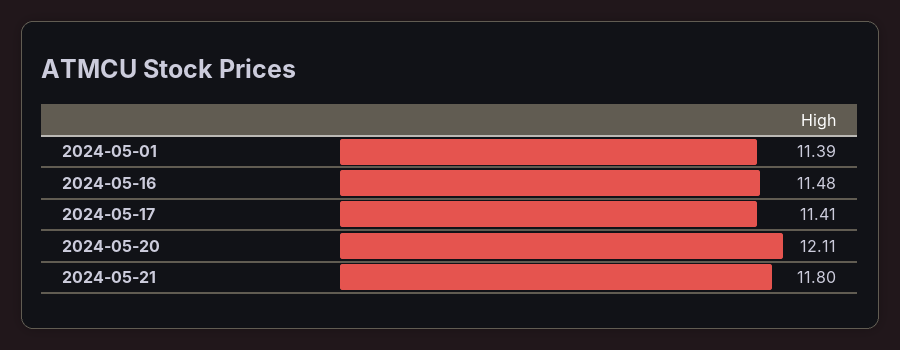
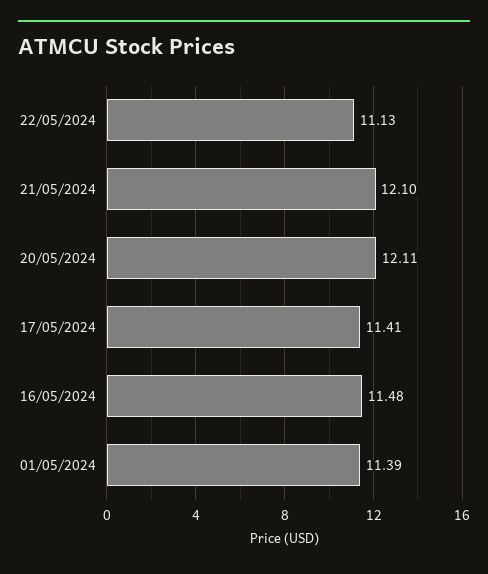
2024-05-21: 11.8 -> 12.1
22/05/2024: none -> 11.13

